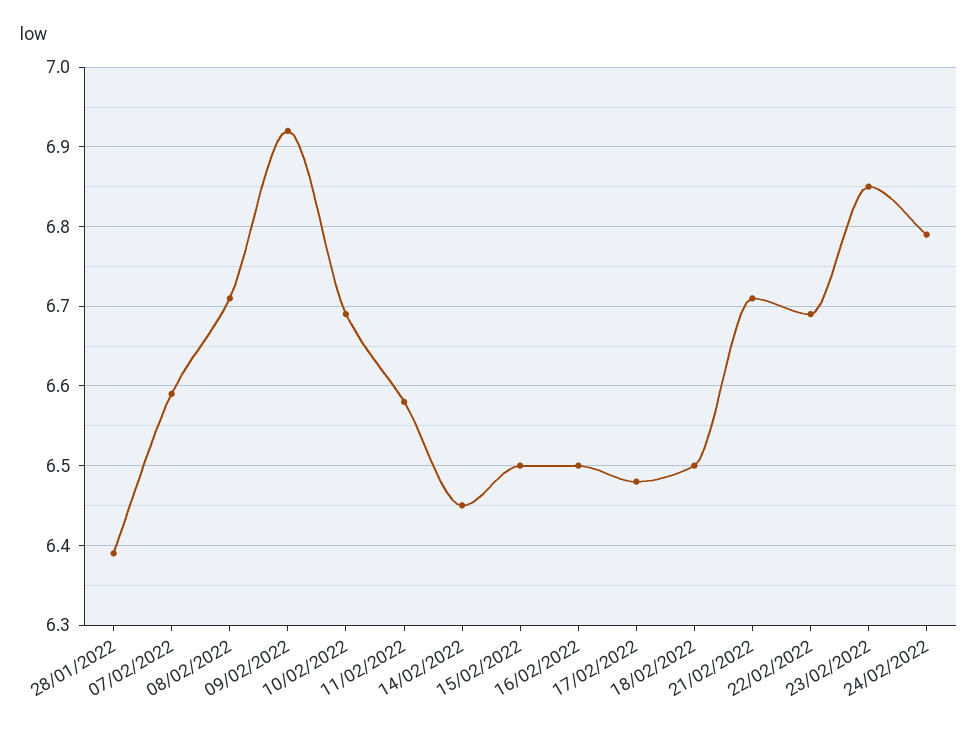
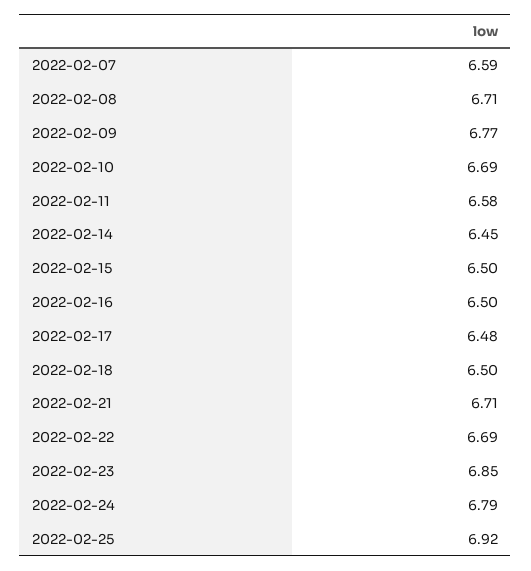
28/01/2022: 6.39 -> none
09/02/2022: 6.92 -> 6.77
2022-02-25: none -> 6.92

